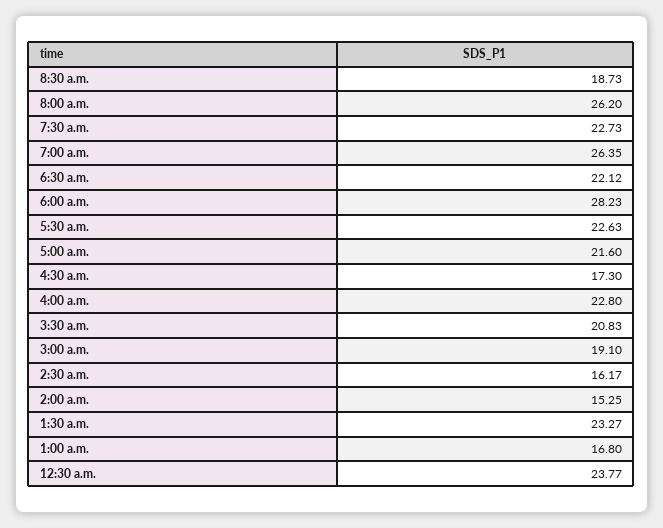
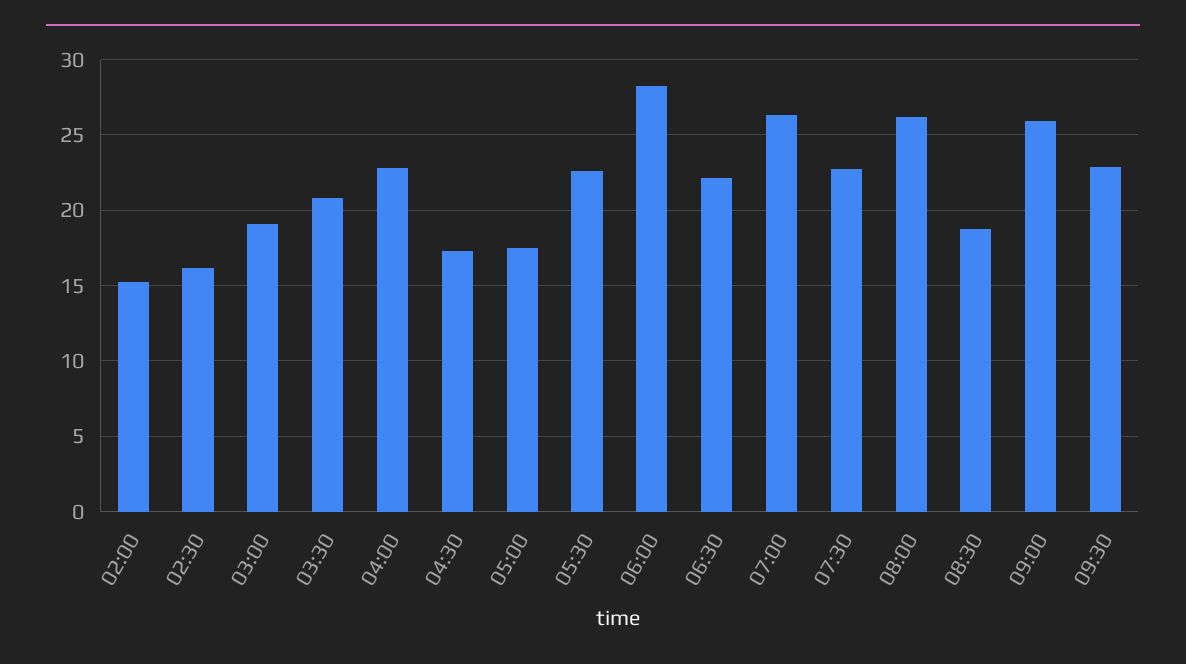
5:00 a.m.: 21.6 -> 17.5
1:30 a.m.: 23.27 -> none
1:00 a.m.: 16.8 -> none
12:30 a.m.: 23.77 -> none
09:00: none -> 26
09:30: none -> 23

